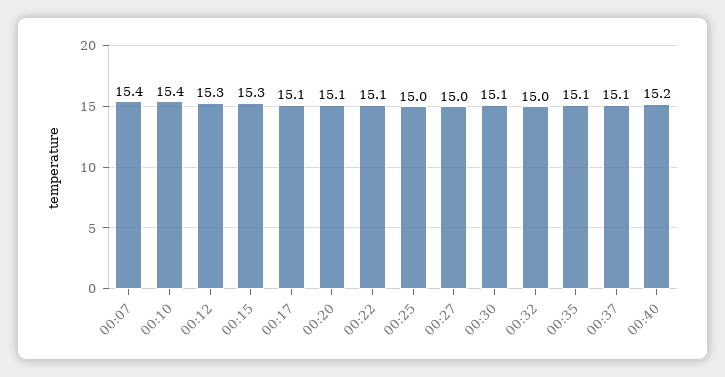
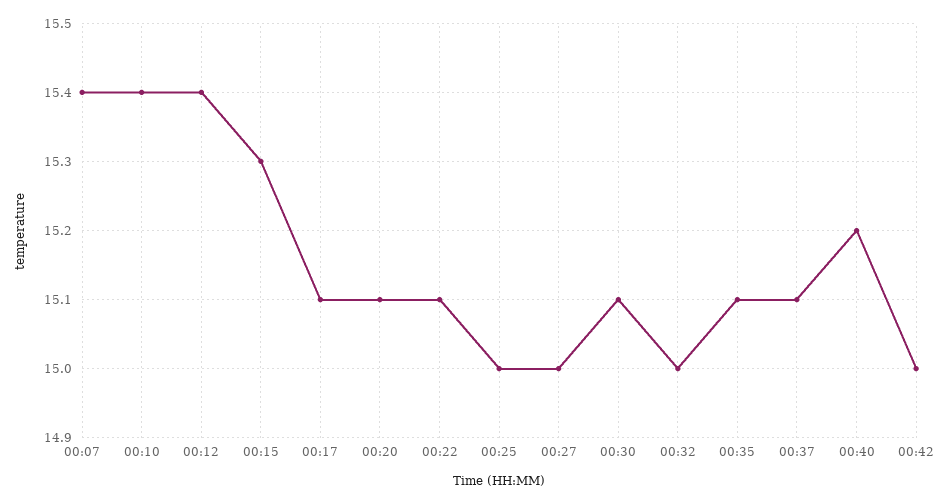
00:12: 15.3 -> 15.4
00:42: none -> 15

